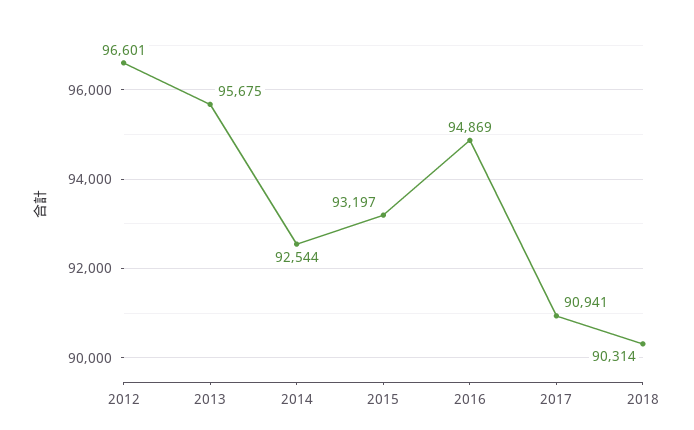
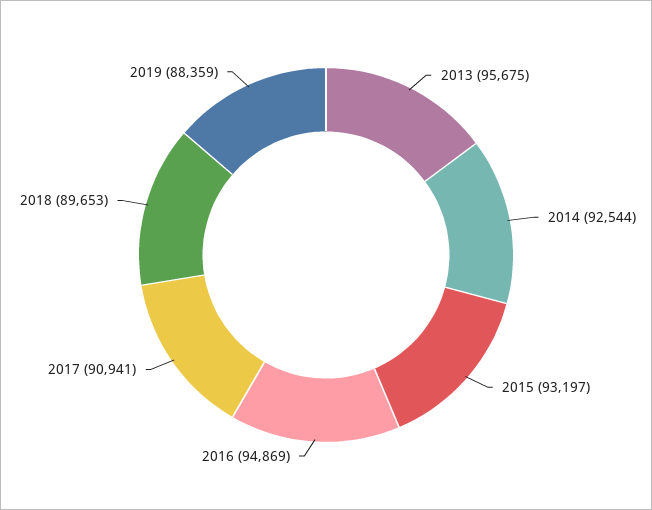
2012: 96601 -> none
2018: 90314 -> 89653
2019: none -> 88359

